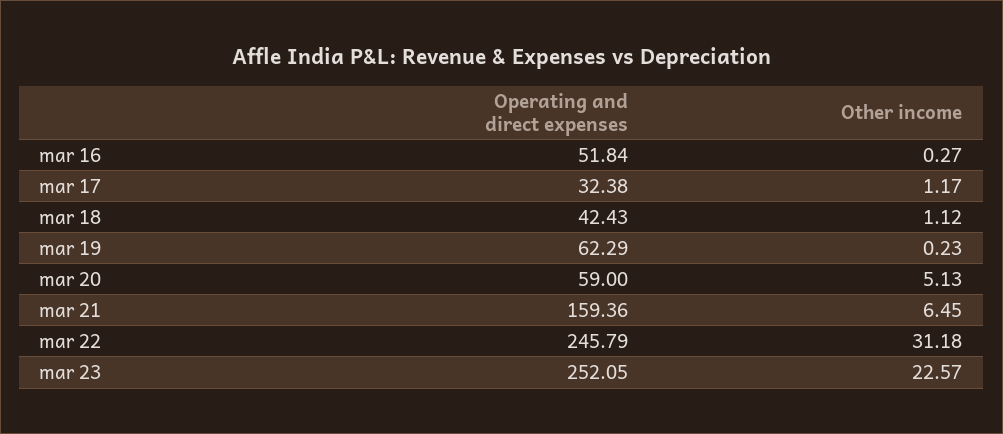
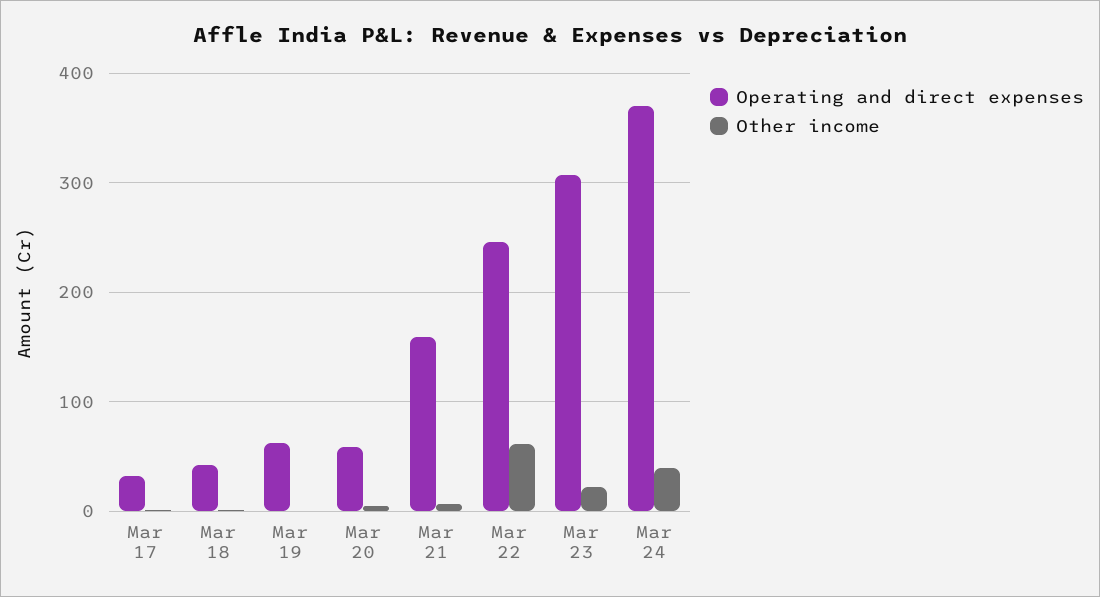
Operating and direct expenses, mar 16: 51.84 -> none
Other income, mar 16: 0.27 -> none
Other income, mar 22: 31.18 -> 60
Operating and direct expenses, mar 23: 252.05 -> 310
Operating and direct expenses, Mar 24: none -> 370
Other income, Mar 24: none -> 40

